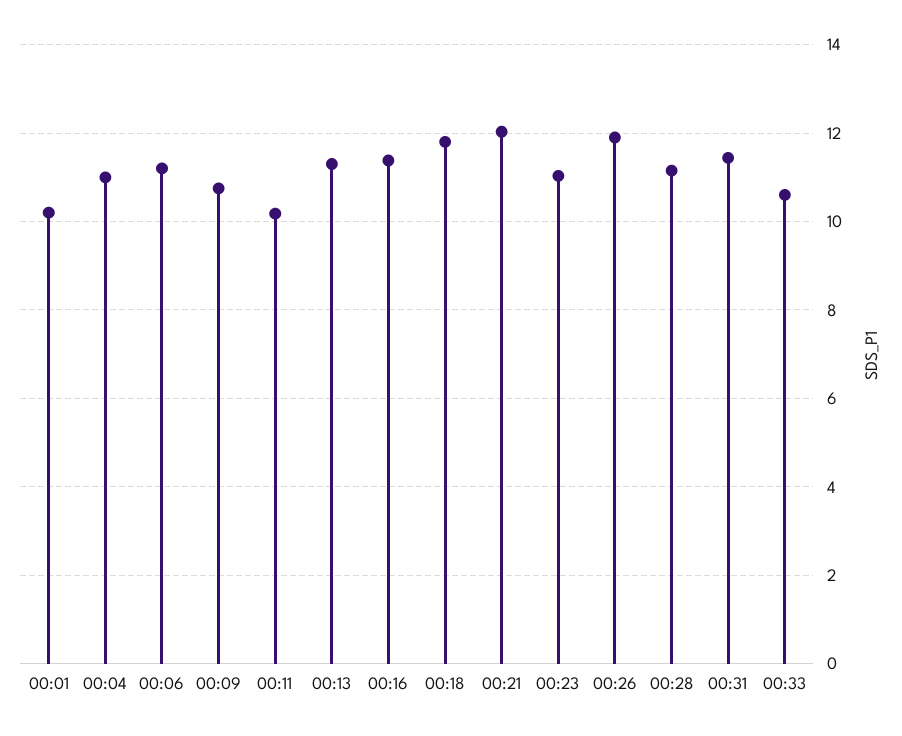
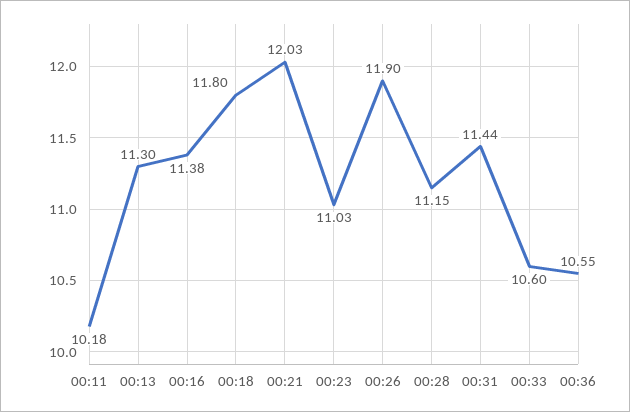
00:01: 10.2 -> none
00:04: 11 -> none
00:06: 11.2 -> none
00:09: 10.8 -> none
00:36: none -> 10.55

